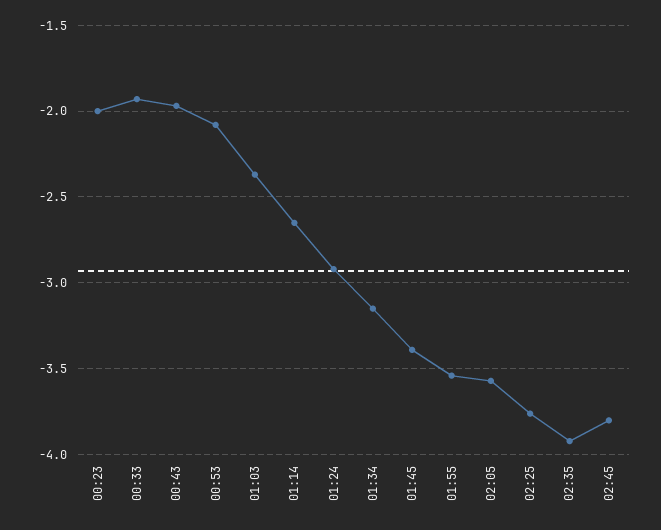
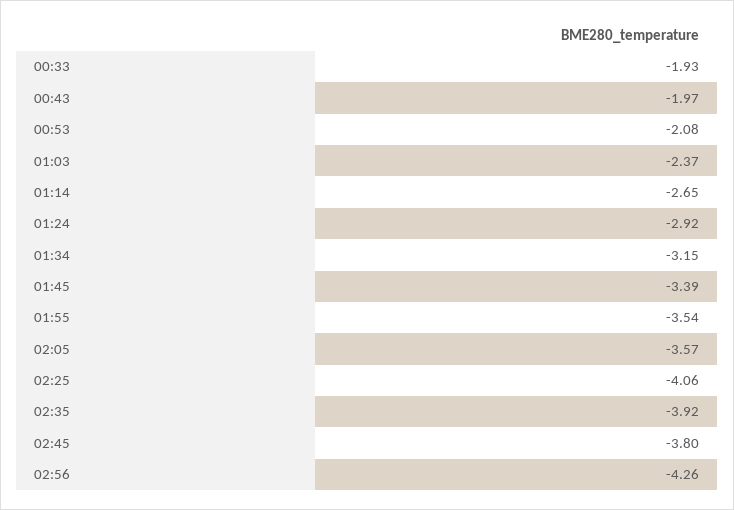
00:23: -2 -> none
02:25: -3.75 -> -4.06
02:56: none -> -4.26

